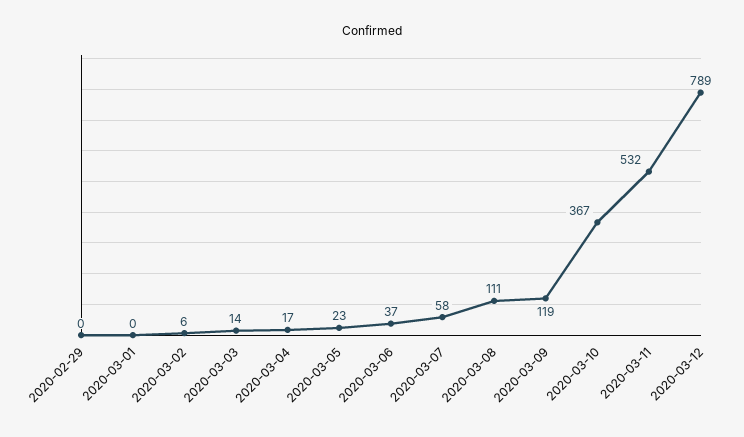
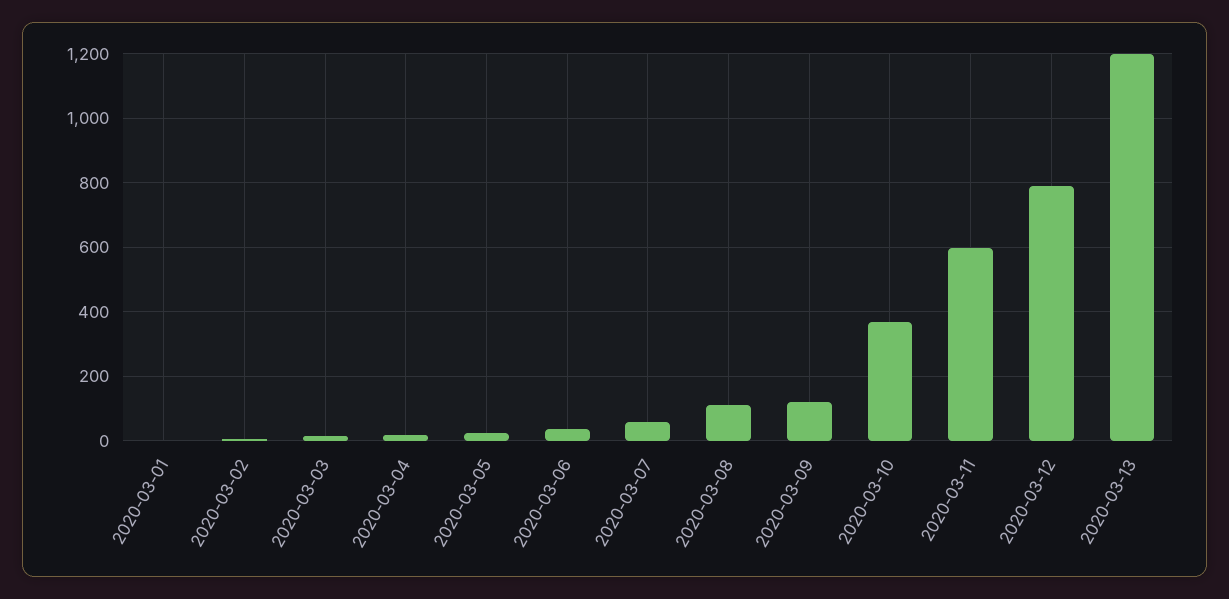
2020-02-29: 0 -> none
2020-03-11: 532 -> 600
2020-03-13: none -> 1200

